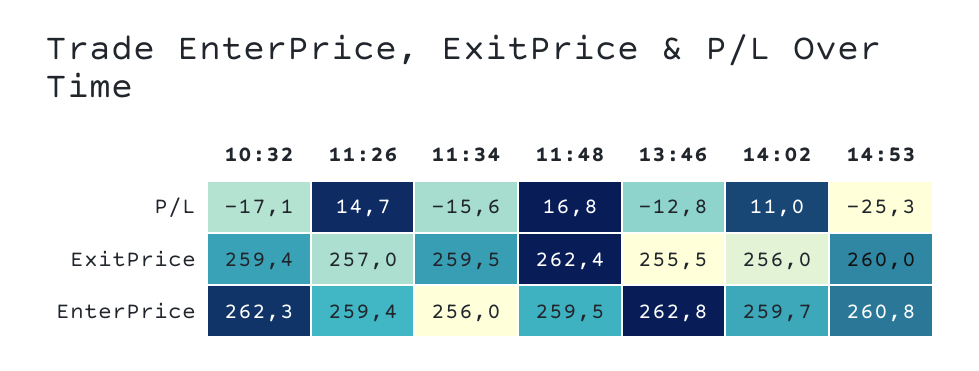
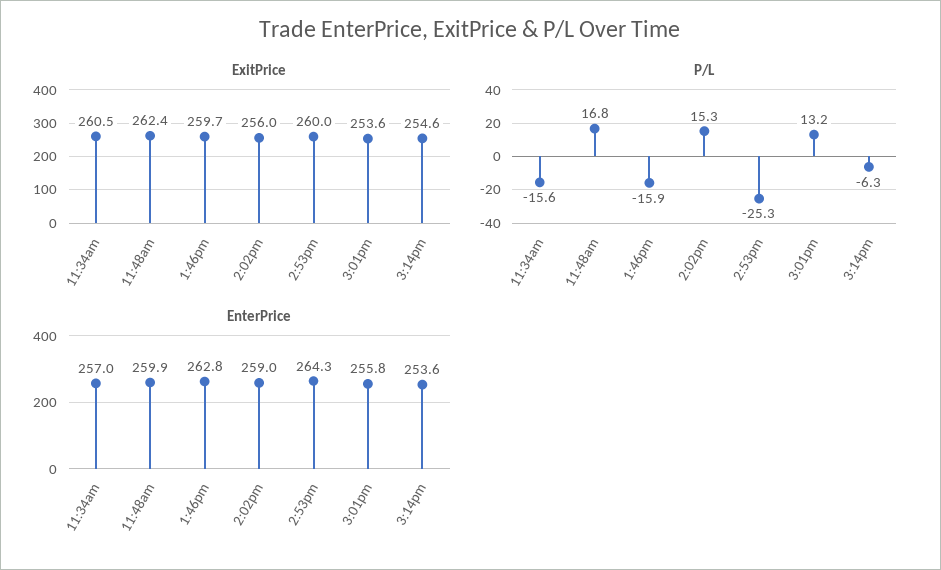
P/L, 10:32: -17.1 -> none
P/L, 11:26: 14.7 -> none
P/L, 13:46: -12.8 -> -15.9
P/L, 14:02: 11 -> 15.3
ExitPrice, 10:32: 259.4 -> none
ExitPrice, 11:26: 257 -> none
ExitPrice, 11:34: 259.5 -> 260.5
ExitPrice, 13:46: 255.5 -> 259.7
EnterPrice, 10:32: 262.3 -> none
EnterPrice, 11:26: 259.4 -> none
EnterPrice, 11:34: 256 -> 257
EnterPrice, 11:48: 259.5 -> 259.9
EnterPrice, 14:02: 259.7 -> 259
EnterPrice, 14:53: 260.8 -> 264.3
ExitPrice, 3:01pm: none -> 253.6
ExitPrice, 3:14pm: none -> 254.6
P/L, 3:01pm: none -> 13.2
P/L, 3:14pm: none -> -6.3
EnterPrice, 3:01pm: none -> 255.8
EnterPrice, 3:14pm: none -> 253.6

